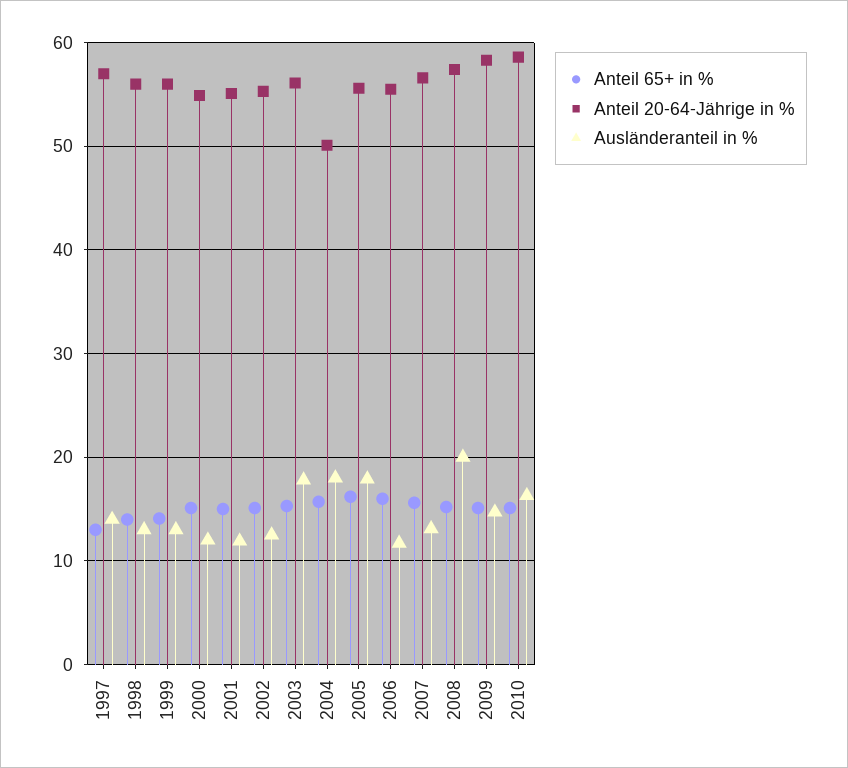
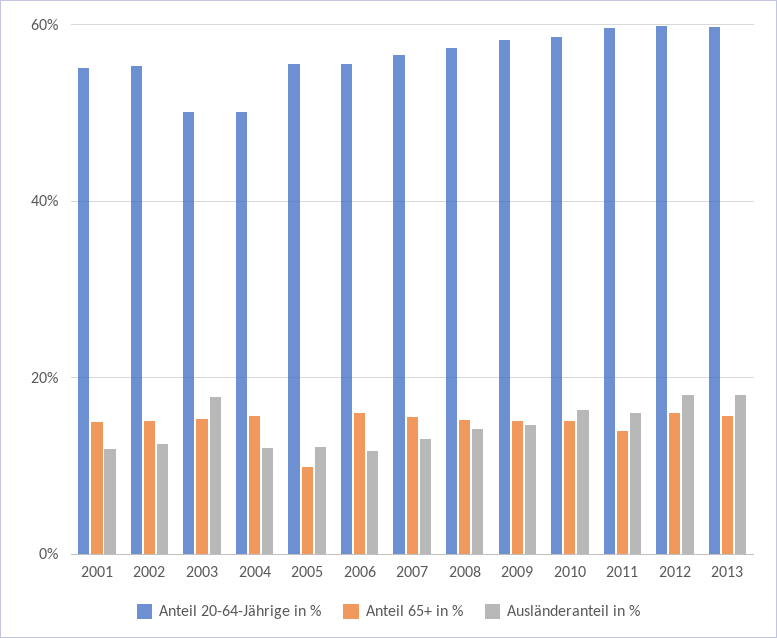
Anteil 65+ in %, 1997: 13 -> none
Anteil 20-64-Jährige in %, 1997: 57 -> none
Ausländeranteil in %, 1997: 14 -> none
Anteil 65+ in %, 1998: 14 -> none
Anteil 20-64-Jährige in %, 1998: 56 -> none
Ausländeranteil in %, 1998: 13 -> none
Anteil 65+ in %, 1999: 14 -> none
Anteil 20-64-Jährige in %, 1999: 56 -> none
Ausländeranteil in %, 1999: 13 -> none
Anteil 65+ in %, 2000: 15 -> none
Anteil 20-64-Jährige in %, 2000: 55 -> none
Ausländeranteil in %, 2000: 12 -> none
Anteil 20-64-Jährige in %, 2003: 56 -> 50
Ausländeranteil in %, 2004: 18 -> 12
Anteil 65+ in %, 2005: 16 -> 10
Ausländeranteil in %, 2005: 18 -> 12
Ausländeranteil in %, 2008: 20 -> 14
Anteil 20-64-Jährige in %, 2011: none -> 60
Anteil 65+ in %, 2011: none -> 14
Ausländeranteil in %, 2011: none -> 16
Anteil 20-64-Jährige in %, 2012: none -> 60
Anteil 65+ in %, 2012: none -> 16
Ausländeranteil in %, 2012: none -> 18
Anteil 20-64-Jährige in %, 2013: none -> 60
Anteil 65+ in %, 2013: none -> 16
Ausländeranteil in %, 2013: none -> 18

